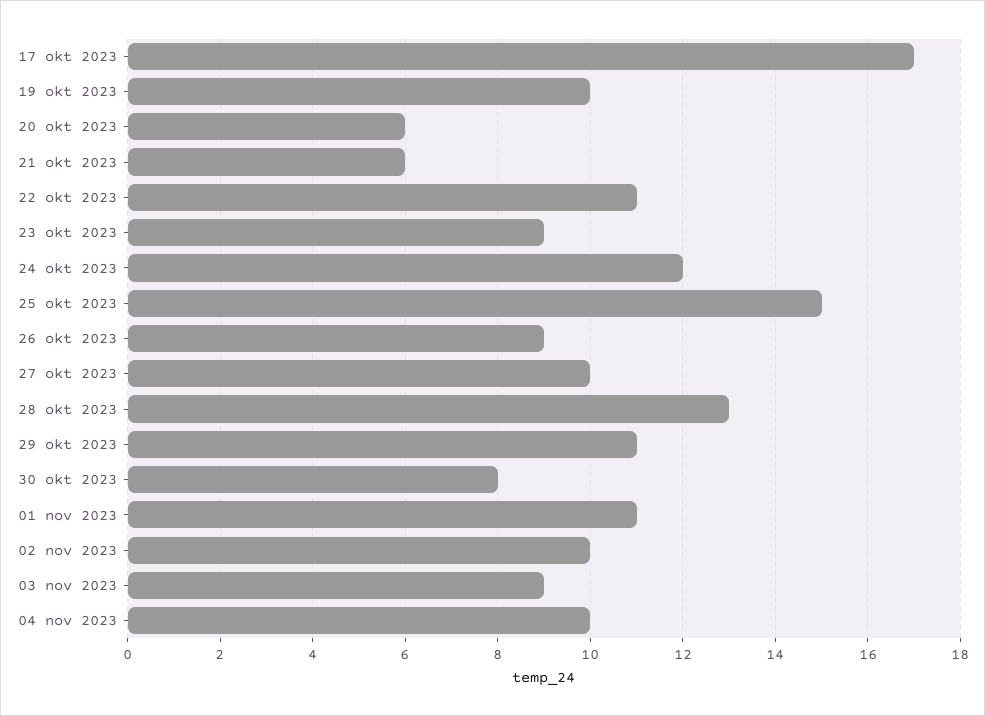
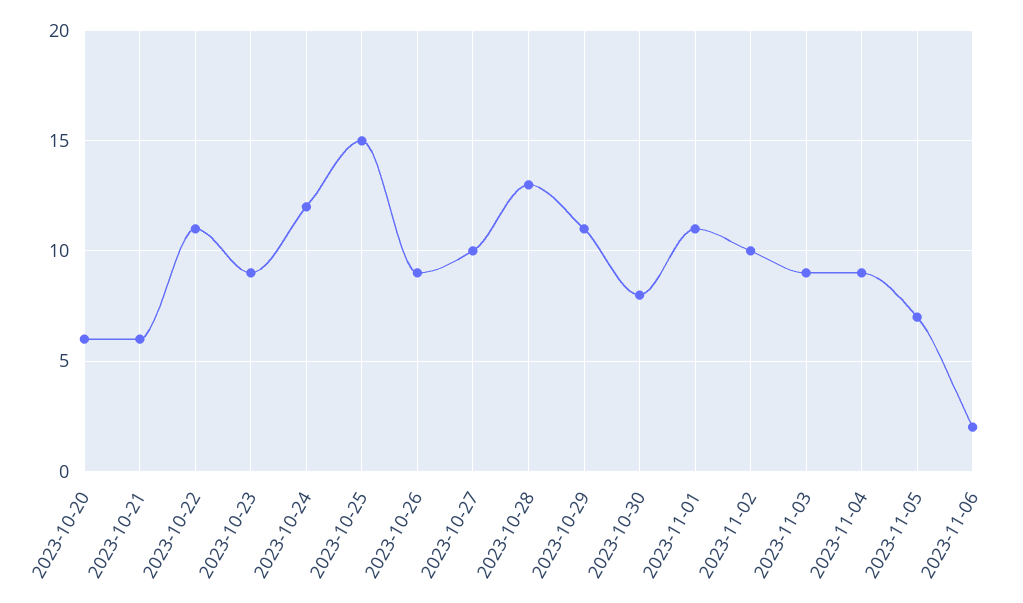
17 okt 2023: 17 -> none
19 okt 2023: 10 -> none
04 nov 2023: 10 -> 9
2023-11-05: none -> 7
2023-11-06: none -> 2

